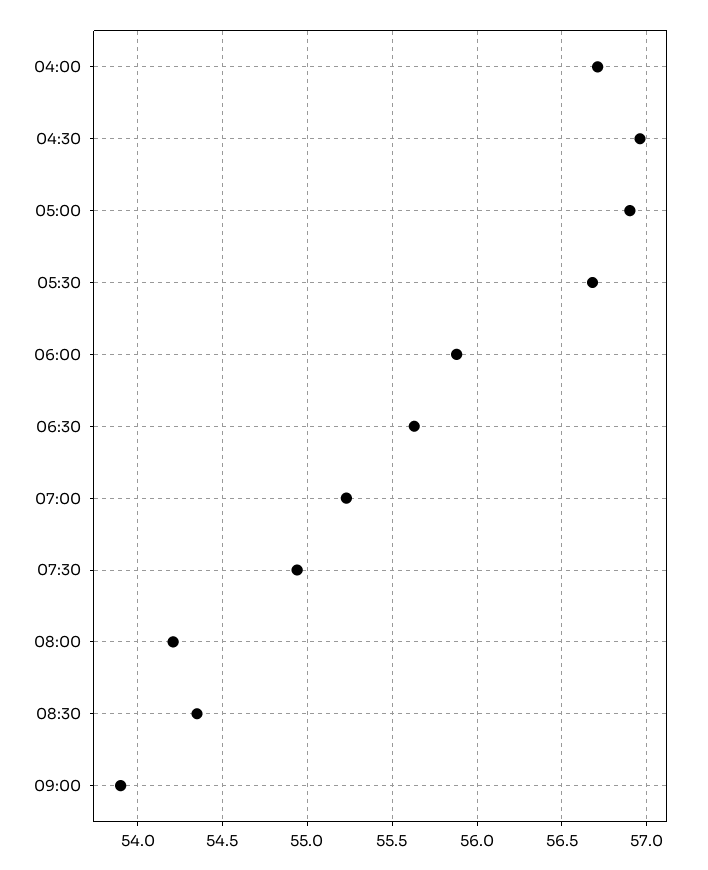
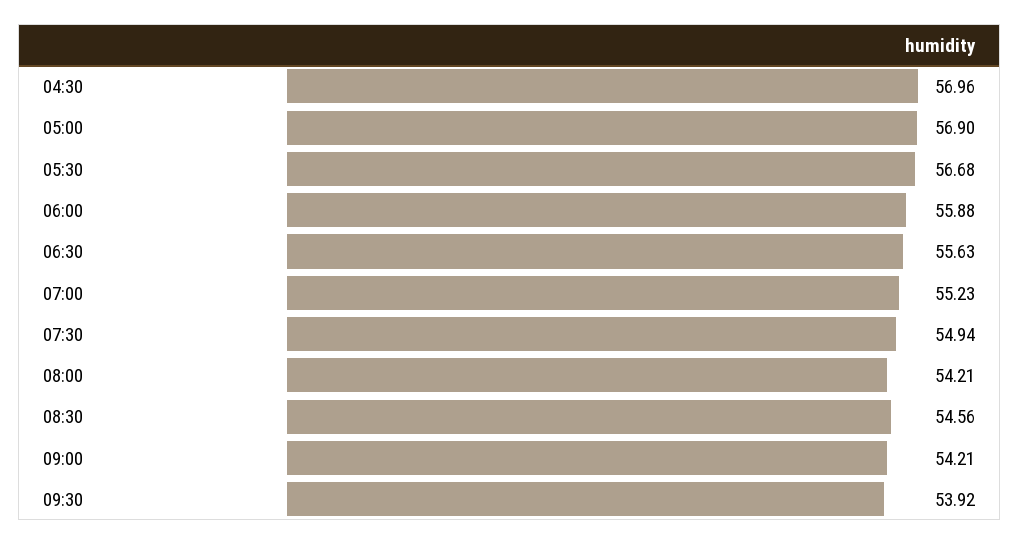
04:00: 56.7 -> none
08:30: 54.35 -> 54.56
09:00: 53.9 -> 54.21
09:30: none -> 53.92

